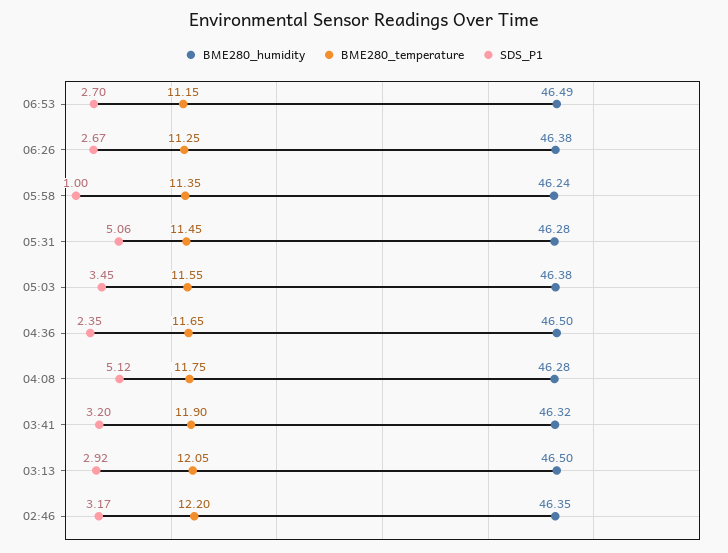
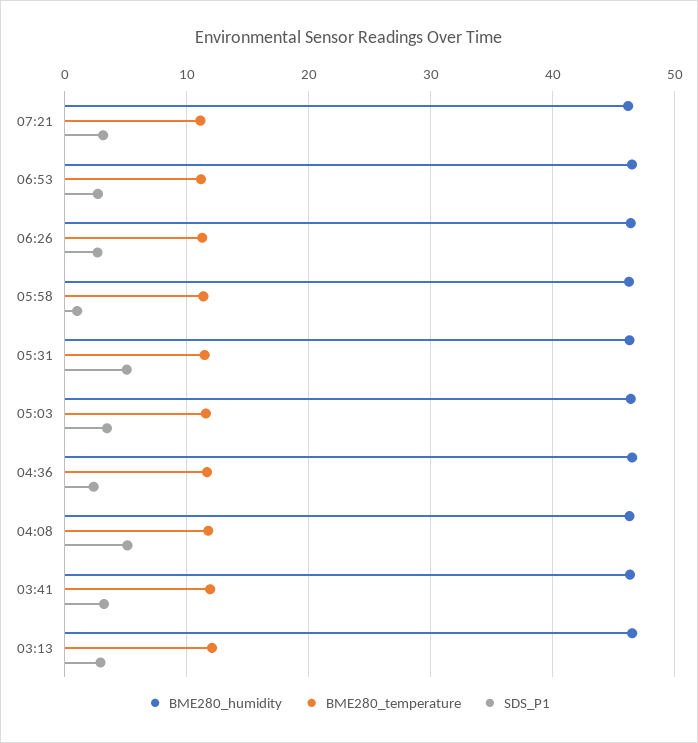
BME280_humidity, 02:46: 46.35 -> none
BME280_temperature, 02:46: 12.2 -> none
SDS_P1, 02:46: 3.17 -> none
BME280_humidity, 07:21: none -> 46
BME280_temperature, 07:21: none -> 11
SDS_P1, 07:21: none -> 3

